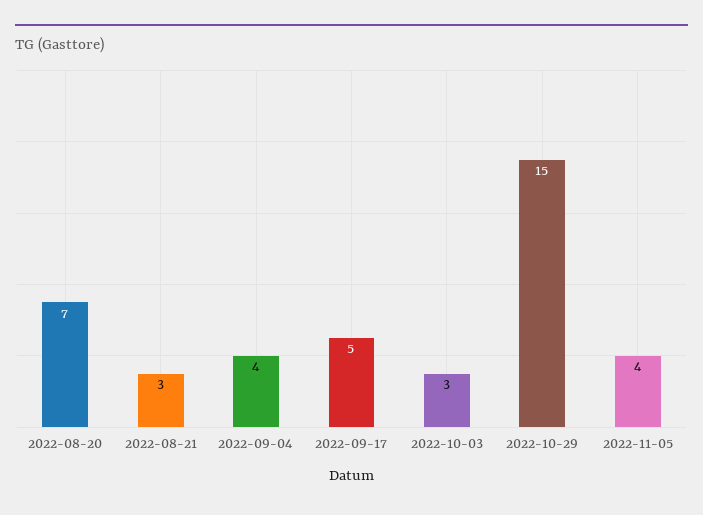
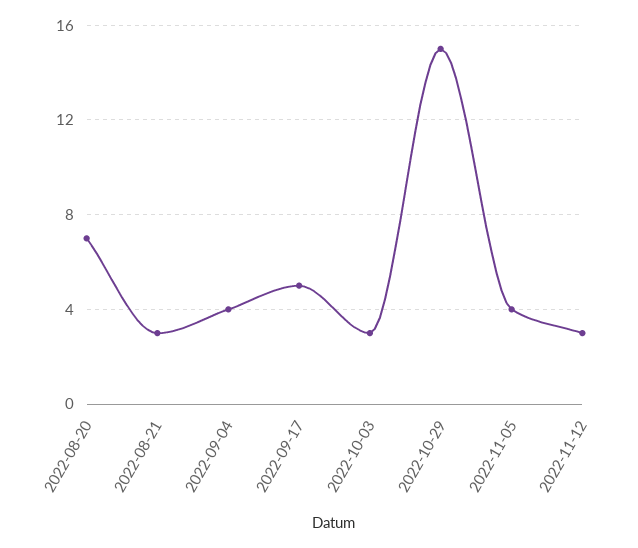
2022-11-12: none -> 3

